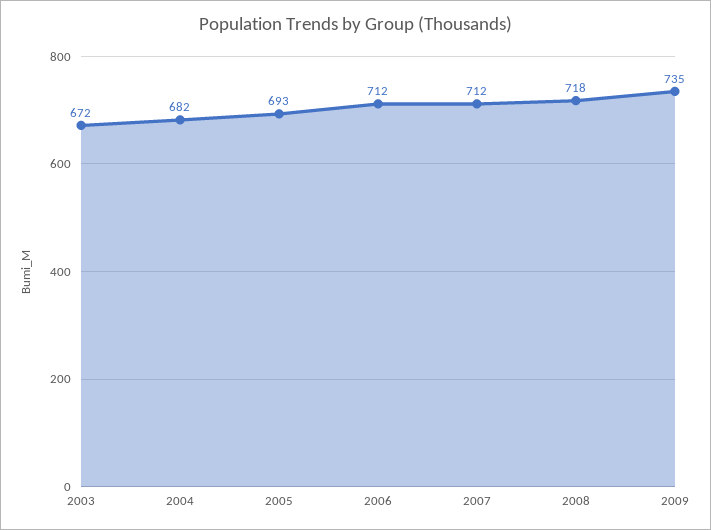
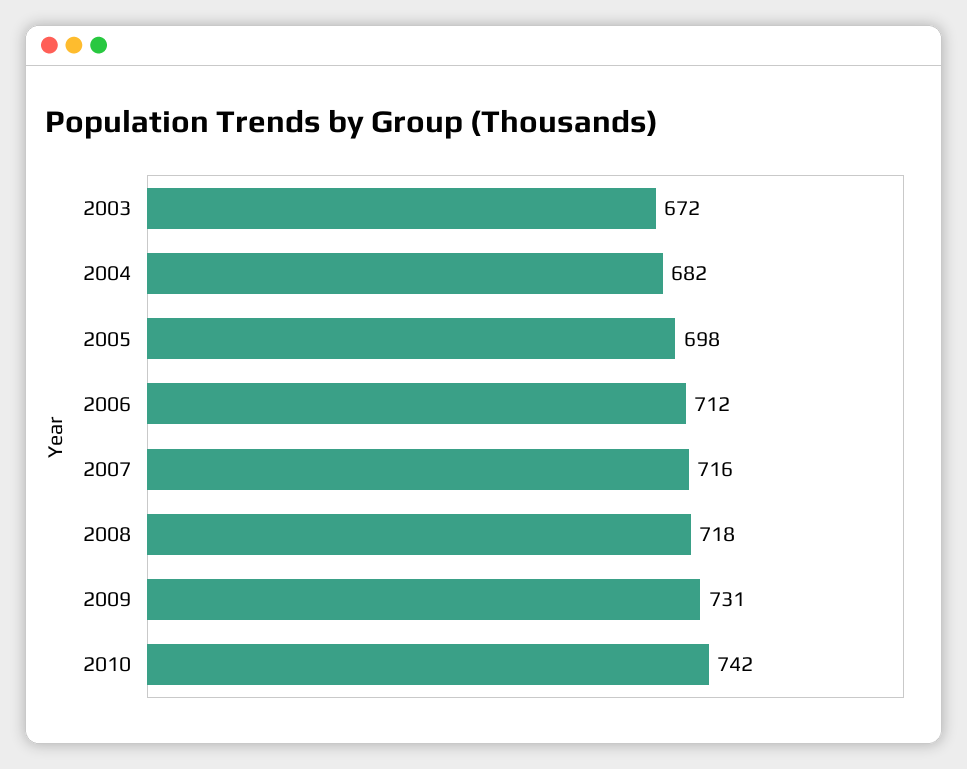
2005: 693 -> 698
2007: 712 -> 716
2009: 735 -> 731
2010: none -> 742

